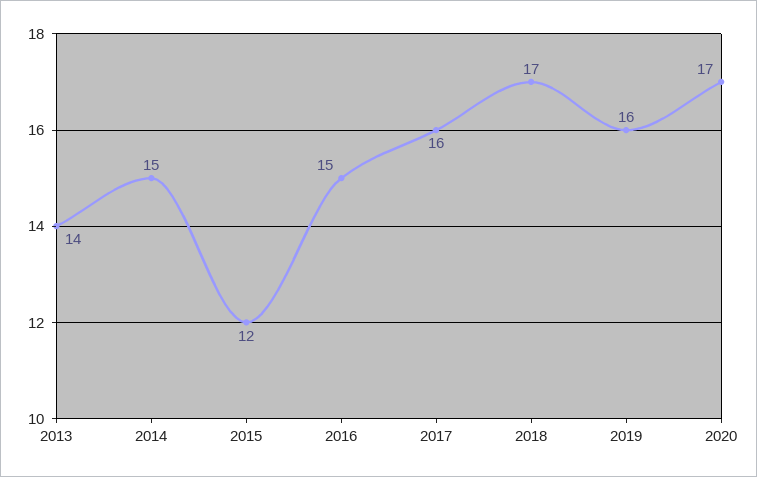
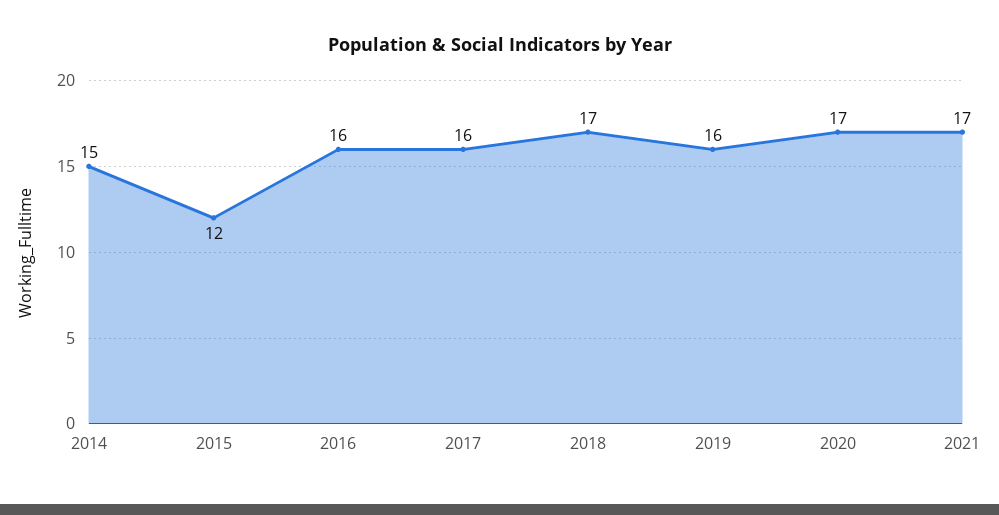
2013: 14 -> none
2016: 15 -> 16
2021: none -> 17

